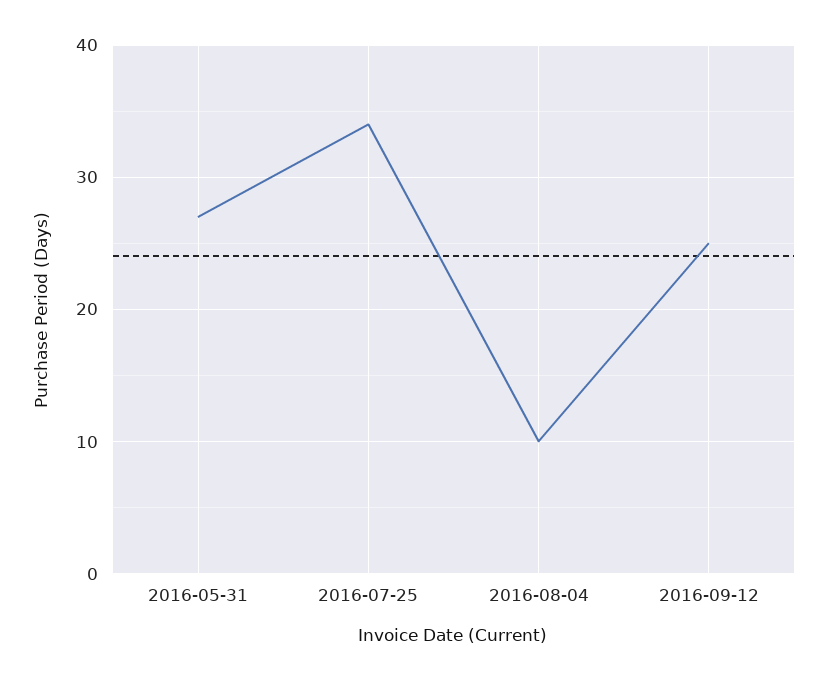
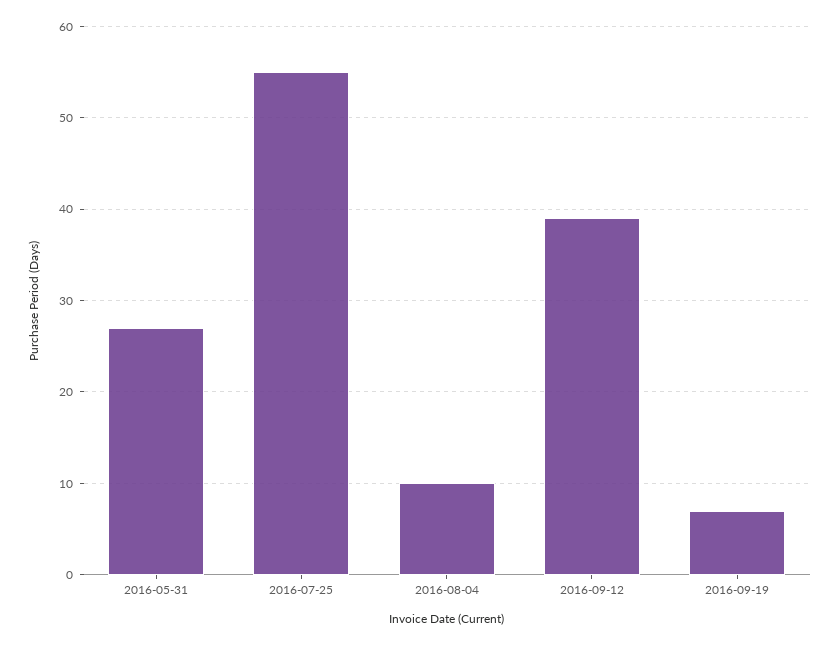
2016-07-25: 34 -> 55
2016-09-12: 25 -> 39
2016-09-19: none -> 7

